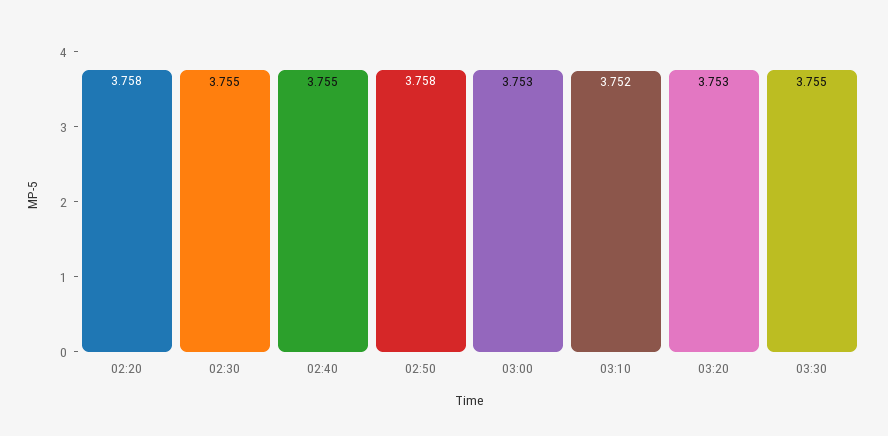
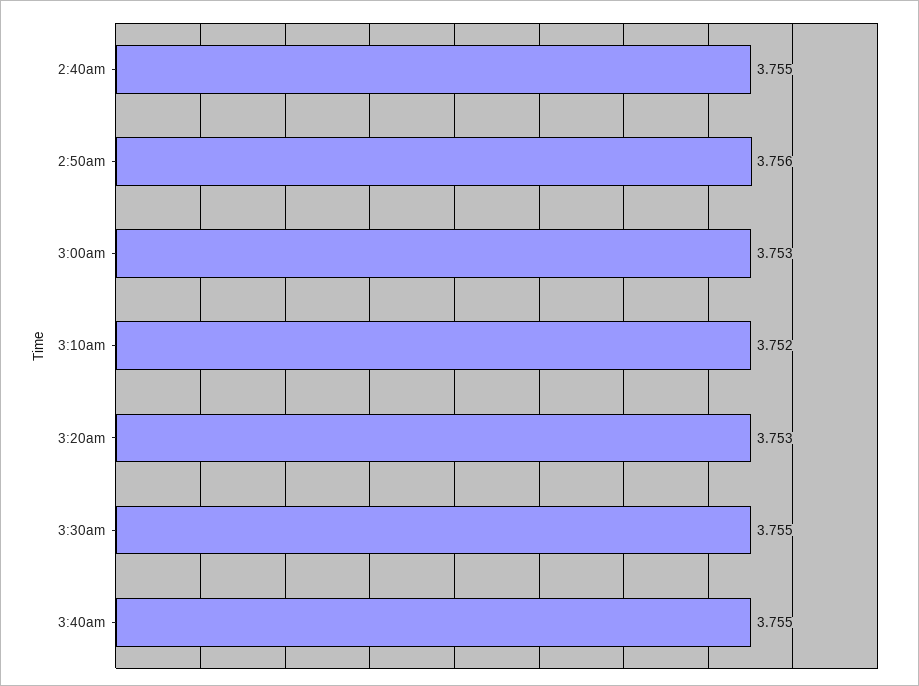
02:20: 3.758 -> none
02:30: 3.755 -> none
02:50: 3.758 -> 3.756
3:40am: none -> 3.755

